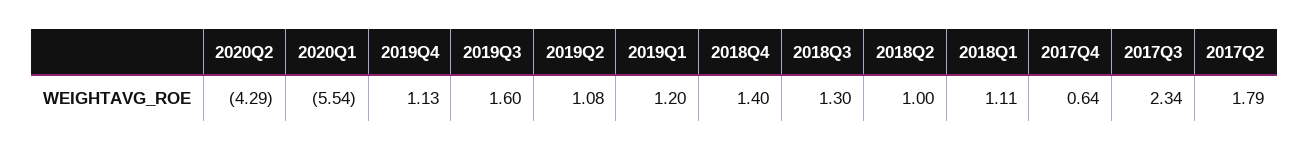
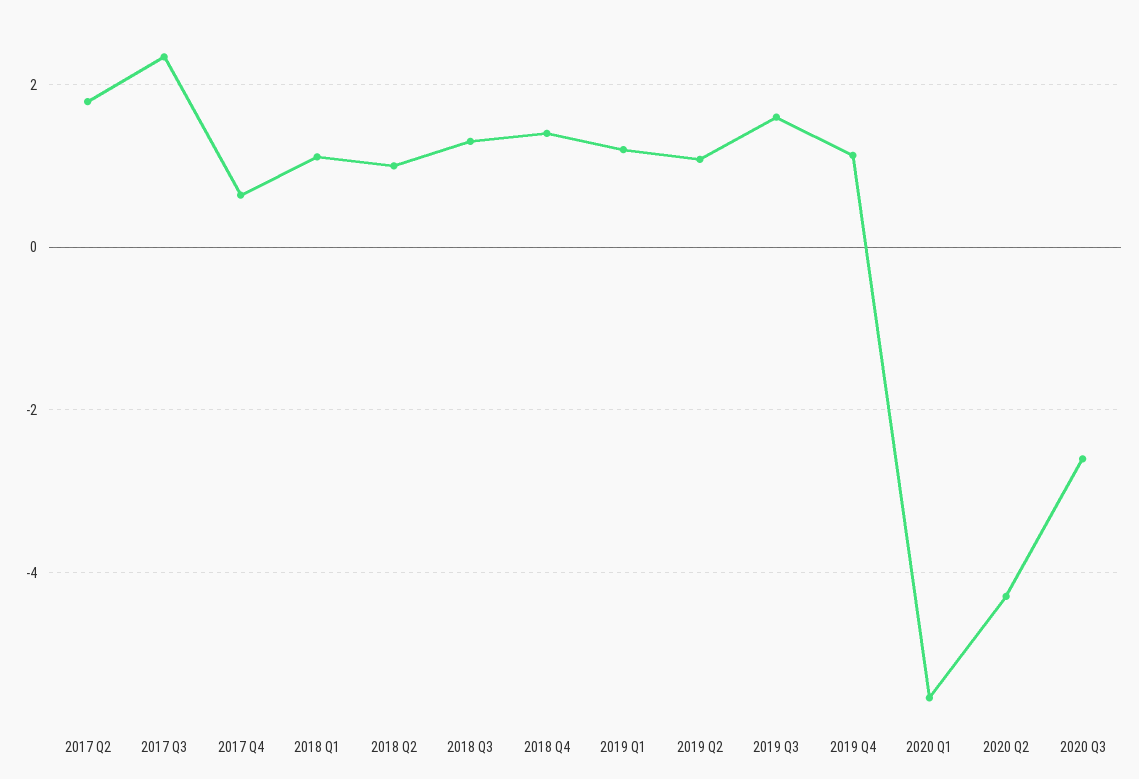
2020 Q3: none -> -2.6

